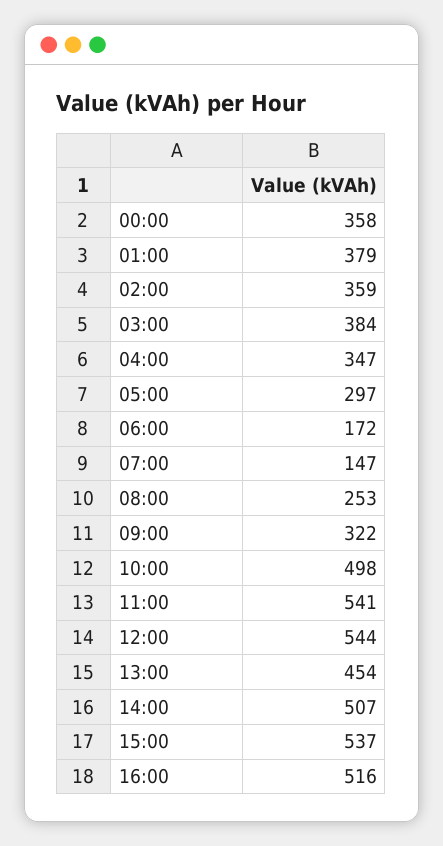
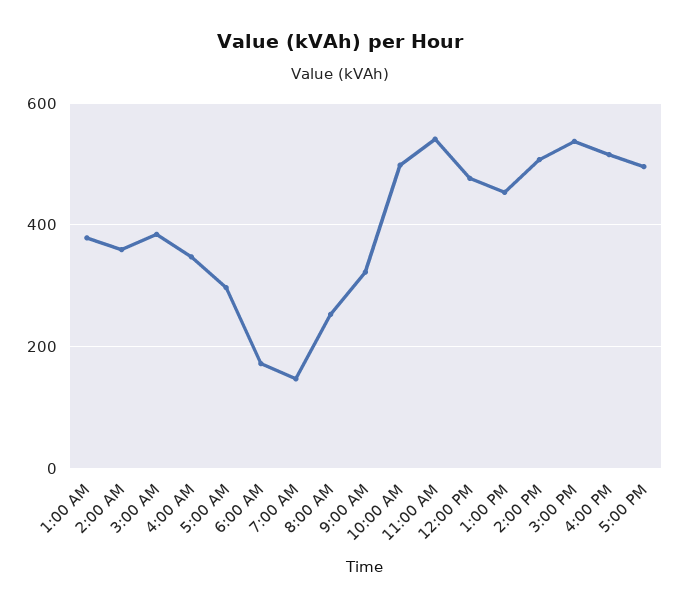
00:00: 358 -> none
12:00: 544 -> 480
5:00 PM: none -> 500

